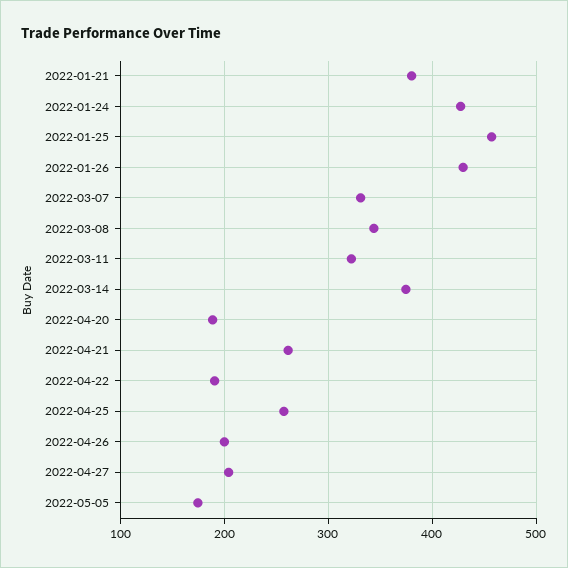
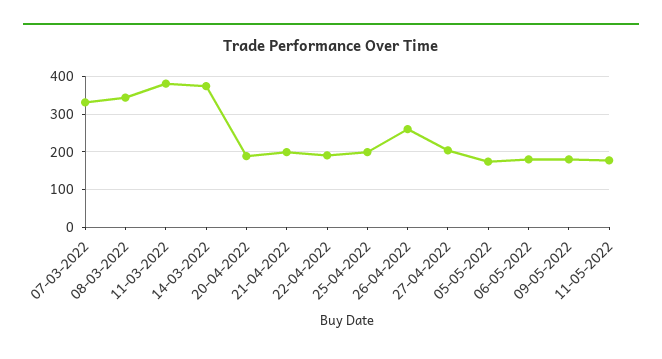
2022-01-21: 380 -> none
2022-01-24: 430 -> none
2022-01-25: 460 -> none
2022-01-26: 430 -> none
2022-03-11: 320 -> 380
2022-04-21: 260 -> 200
2022-04-25: 260 -> 200
2022-04-26: 200 -> 260
06-05-2022: none -> 180
09-05-2022: none -> 180
11-05-2022: none -> 180

